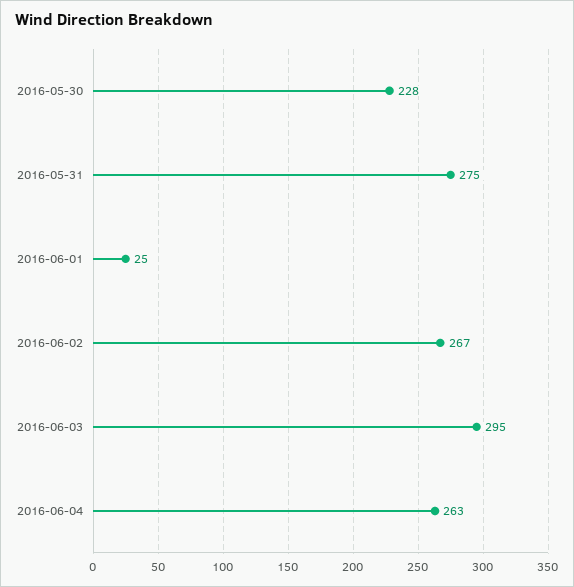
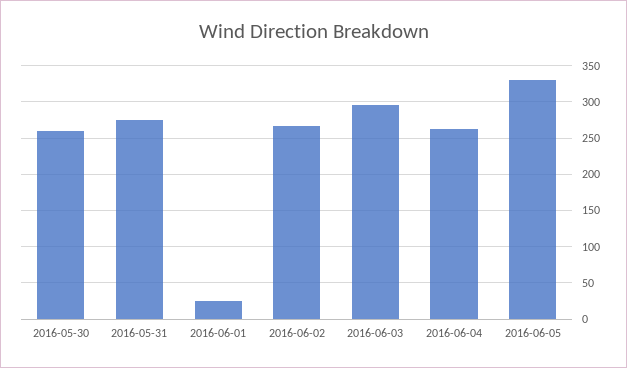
2016-05-30: 228 -> 260
2016-06-05: none -> 330

